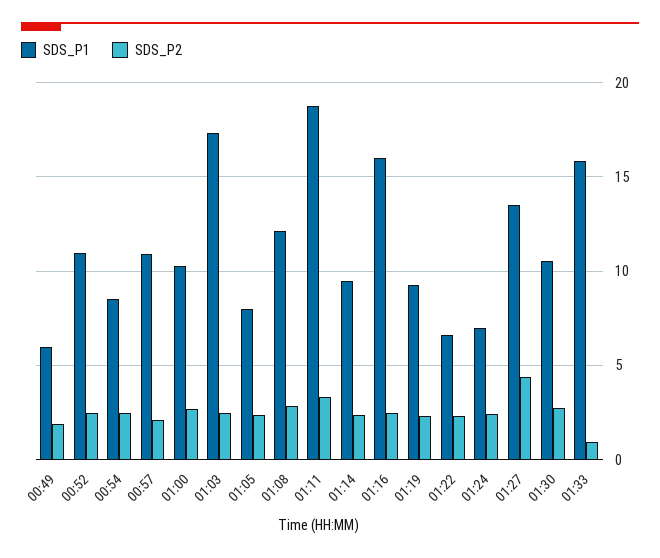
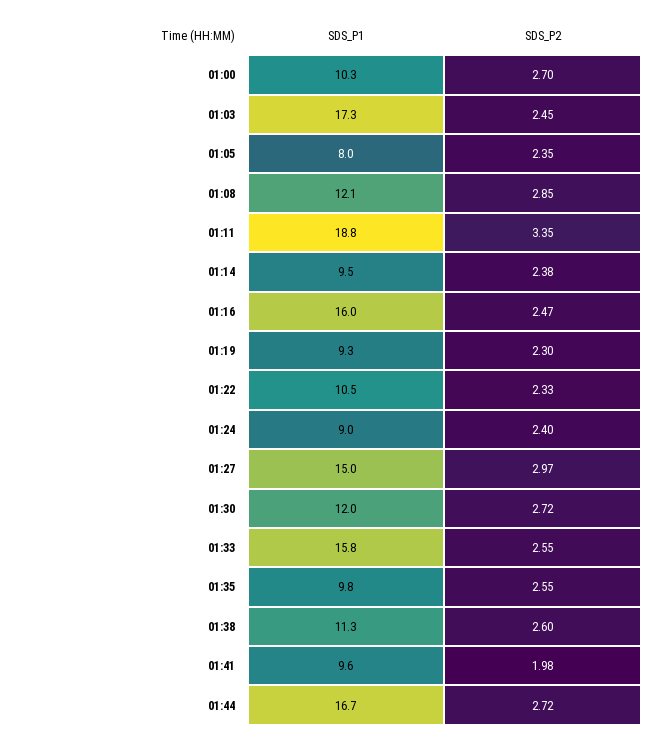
SDS_P1, 00:49: 6 -> none
SDS_P2, 00:49: 2 -> none
SDS_P1, 00:52: 11 -> none
SDS_P2, 00:52: 2.5 -> none
SDS_P1, 00:54: 8.5 -> none
SDS_P2, 00:54: 2.5 -> none
SDS_P1, 00:57: 11 -> none
SDS_P2, 00:57: 2 -> none
SDS_P1, 01:22: 6.5 -> 10.5
SDS_P1, 01:24: 7 -> 9
SDS_P1, 01:27: 13.5 -> 15
SDS_P2, 01:27: 4.5 -> 2.97
SDS_P1, 01:30: 10.5 -> 12
SDS_P2, 01:33: 1 -> 2.55
SDS_P1, 01:35: none -> 9.8
SDS_P2, 01:35: none -> 2.55
SDS_P1, 01:38: none -> 11.3
SDS_P2, 01:38: none -> 2.6
SDS_P1, 01:41: none -> 9.6
SDS_P2, 01:41: none -> 1.98
SDS_P1, 01:44: none -> 16.7
SDS_P2, 01:44: none -> 2.72

